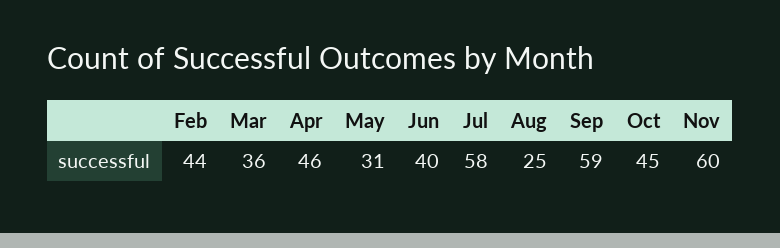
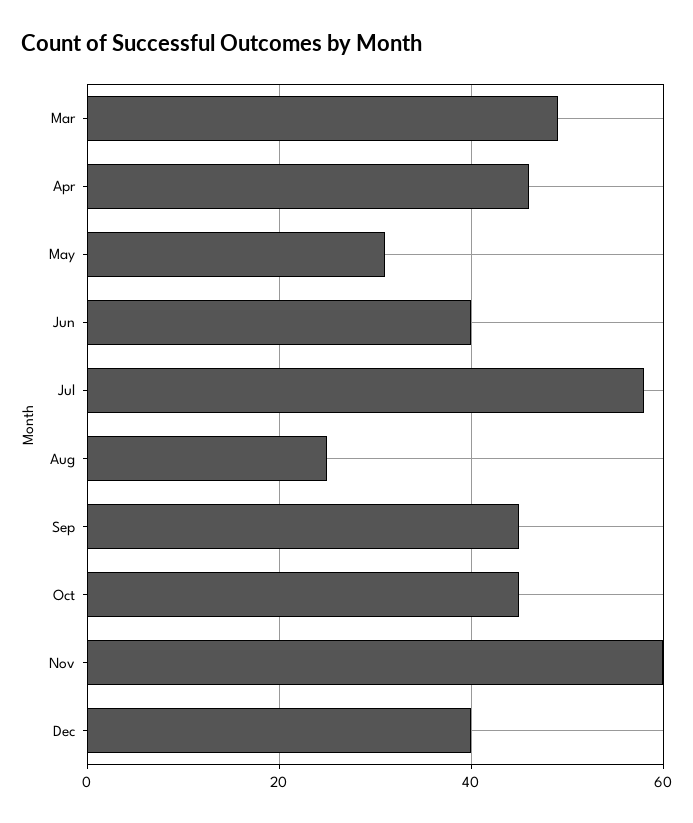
Feb: 44 -> none
Mar: 36 -> 50
Sep: 59 -> 45
Dec: none -> 40

